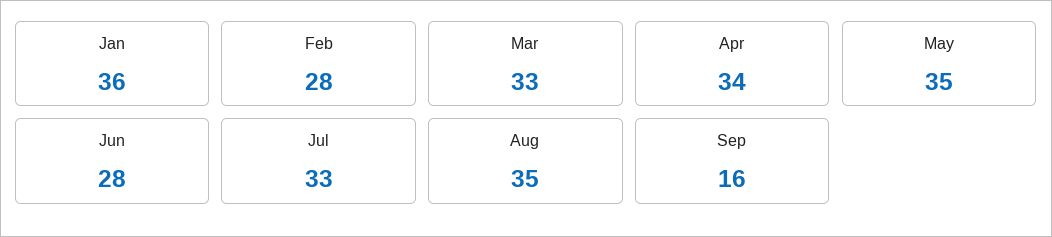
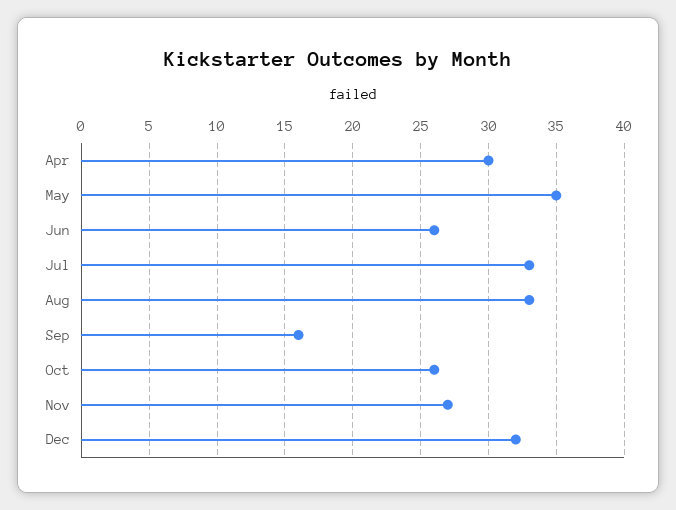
Jan: 36 -> none
Feb: 28 -> none
Mar: 33 -> none
Apr: 34 -> 30
Jun: 28 -> 26
Aug: 35 -> 33
Oct: none -> 26
Nov: none -> 27
Dec: none -> 32

